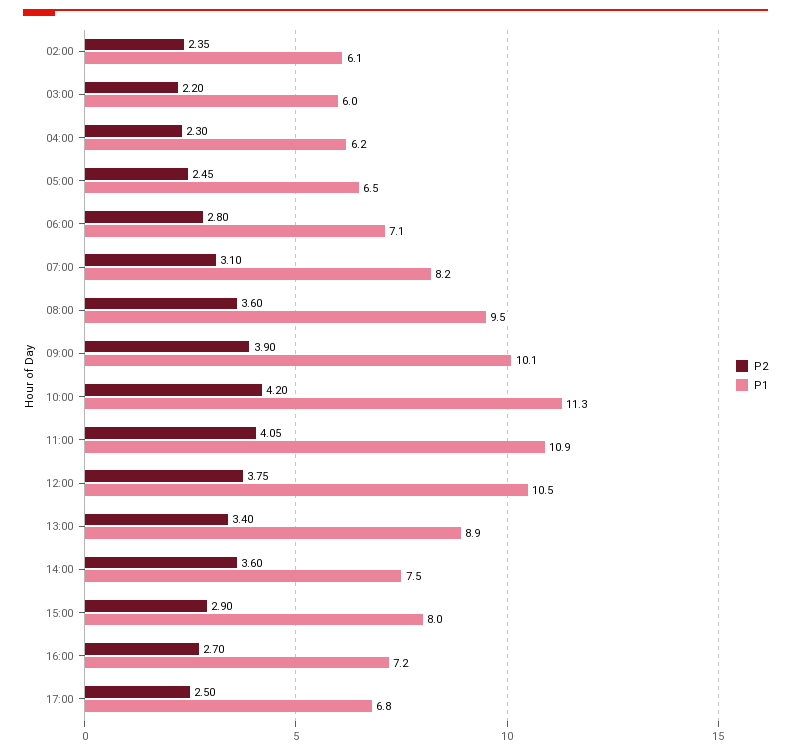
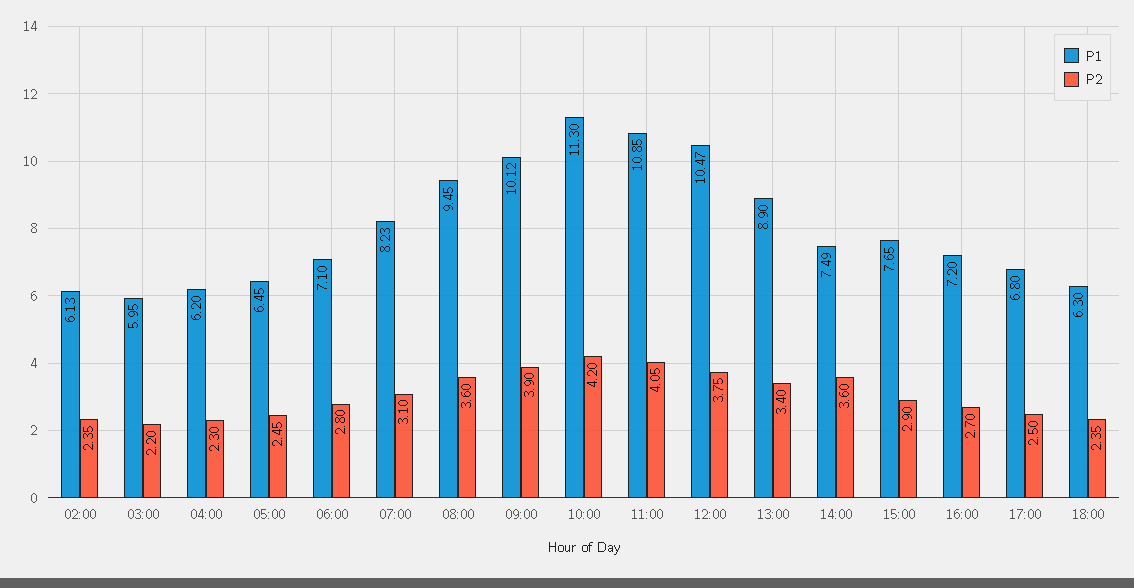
P1, 15:00: 8 -> 7.65
P1, 18:00: none -> 6.3
P2, 18:00: none -> 2.35

